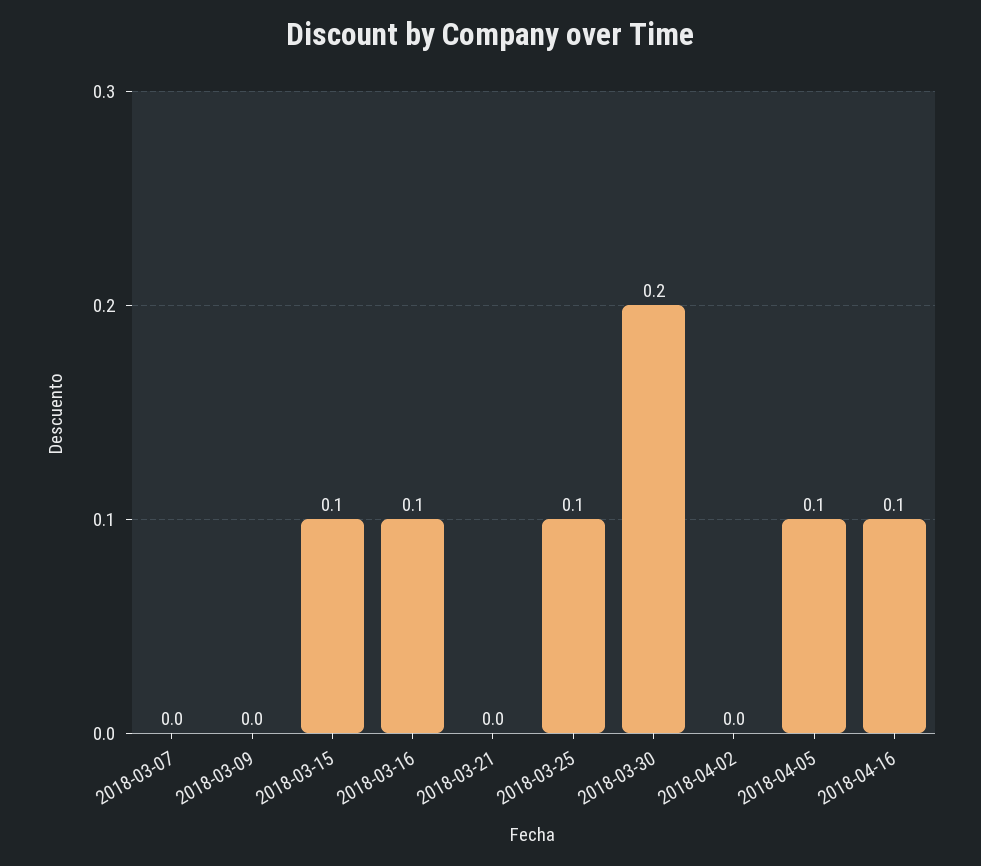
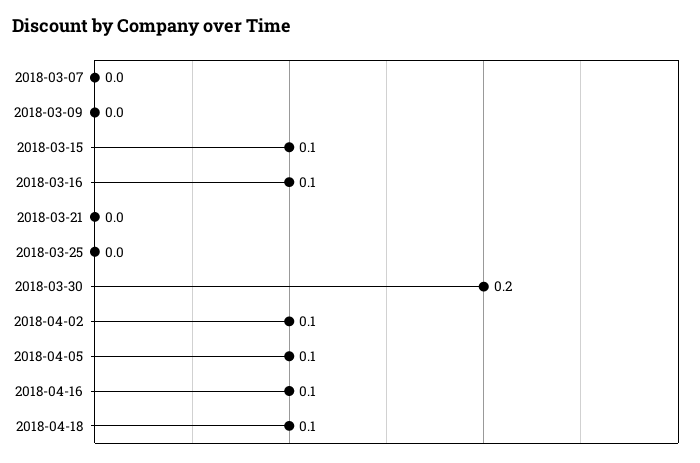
2018-03-25: 0.1 -> 0
2018-04-02: 0 -> 0.1
2018-04-18: none -> 0.1

